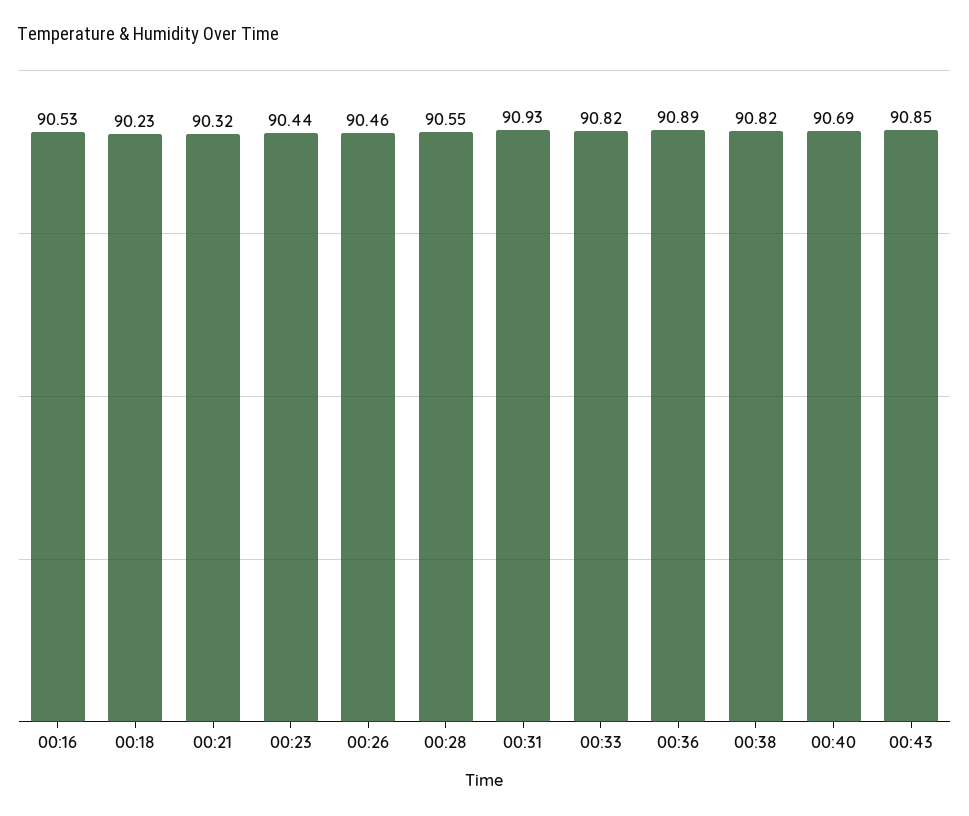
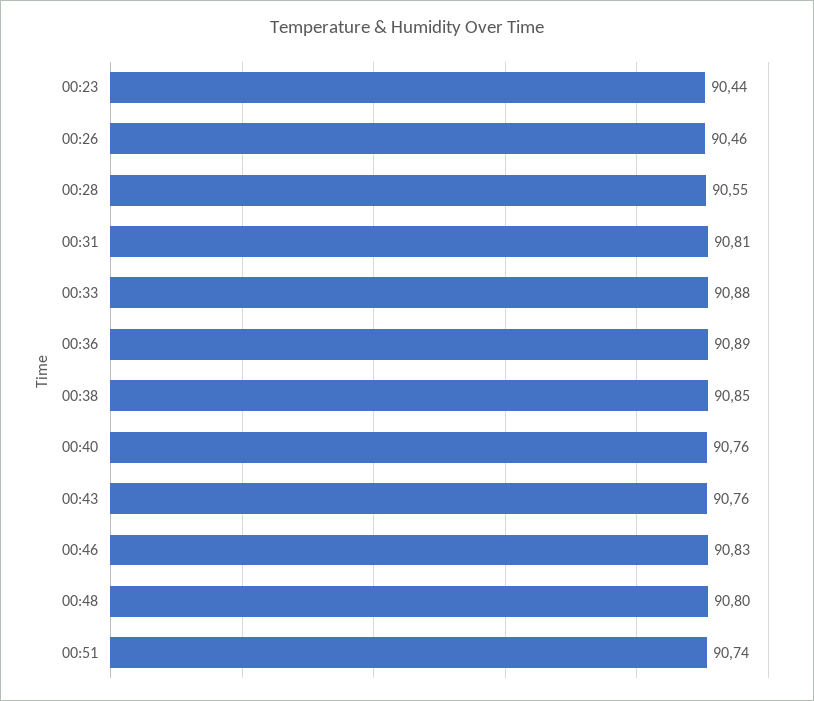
00:16: 90.53 -> none
00:18: 90.23 -> none
00:21: 90.32 -> none
00:31: 90.93 -> 90.81
00:33: 90.82 -> 90.88
00:38: 90.82 -> 90.85
00:40: 90.69 -> 90.76
00:43: 90.85 -> 90.76
00:46: none -> 90.83
00:48: none -> 90.8
00:51: none -> 90.74

